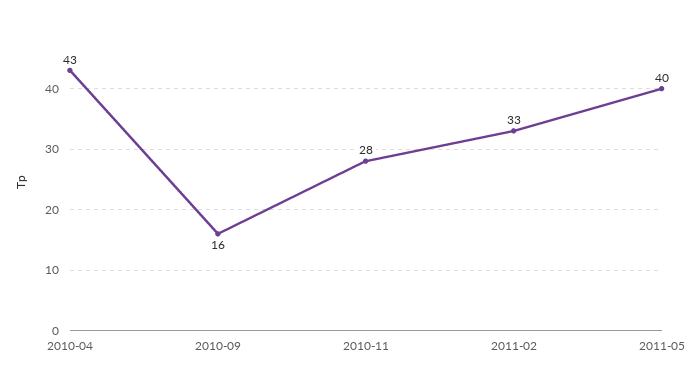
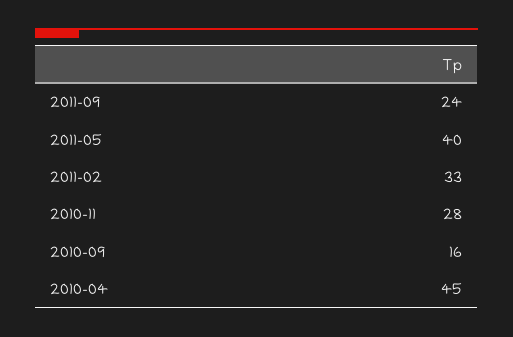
2010-04: 43 -> 45
2011-09: none -> 24

